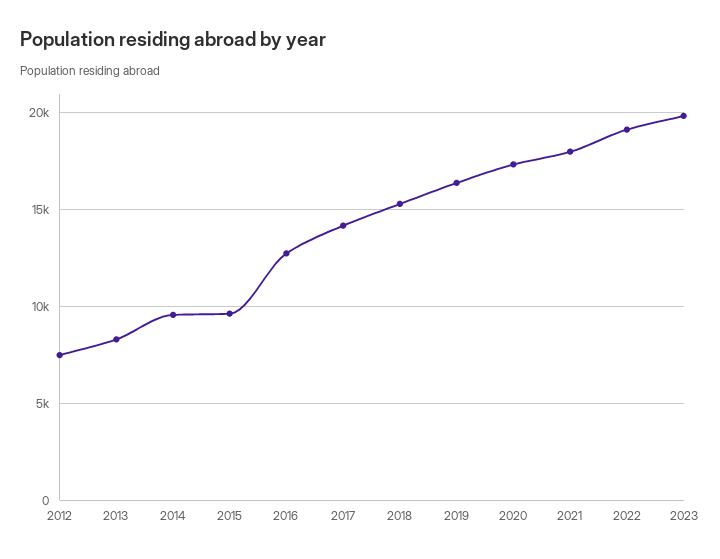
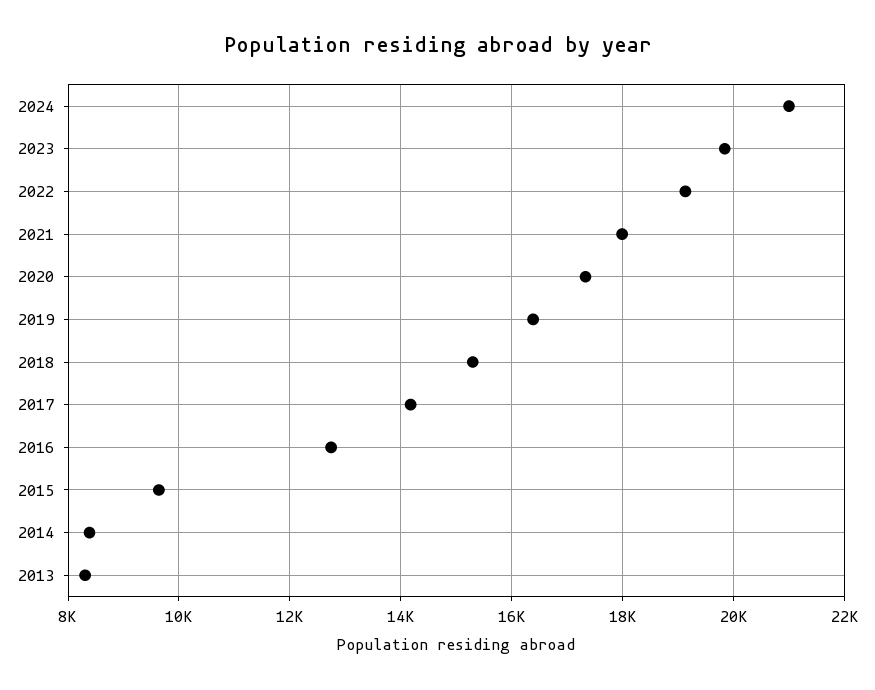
2012: 7500 -> none
2014: 9500 -> 8400
2024: none -> 21000

